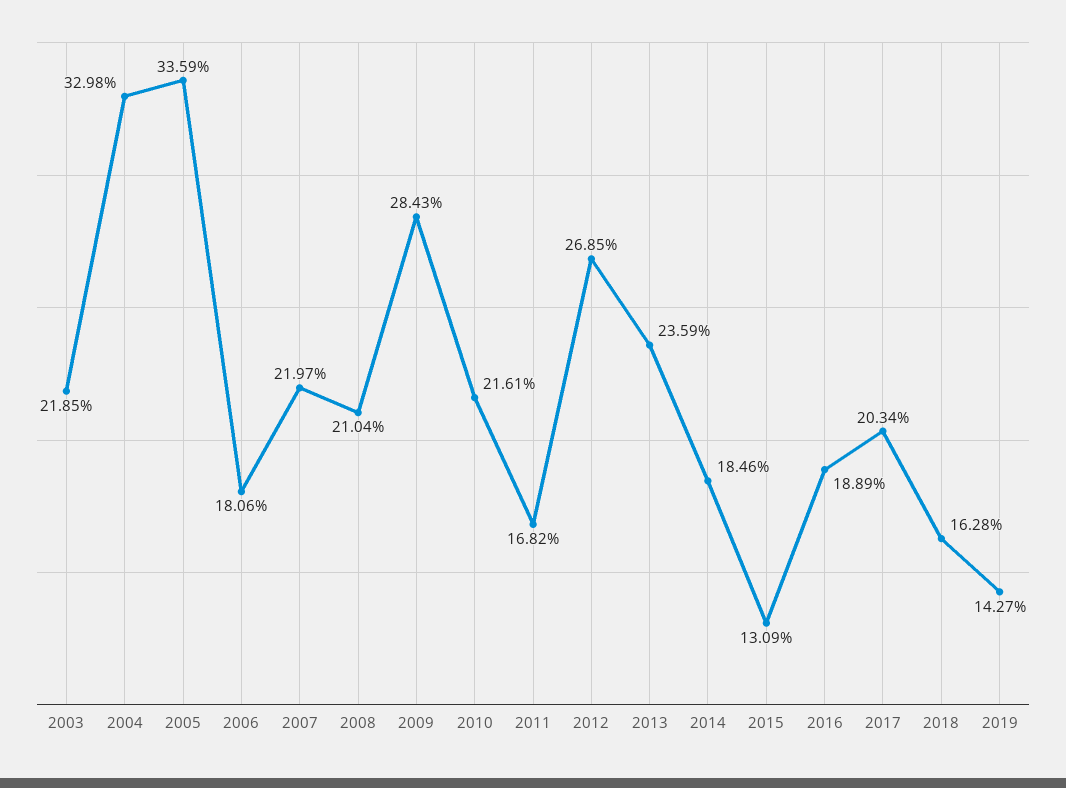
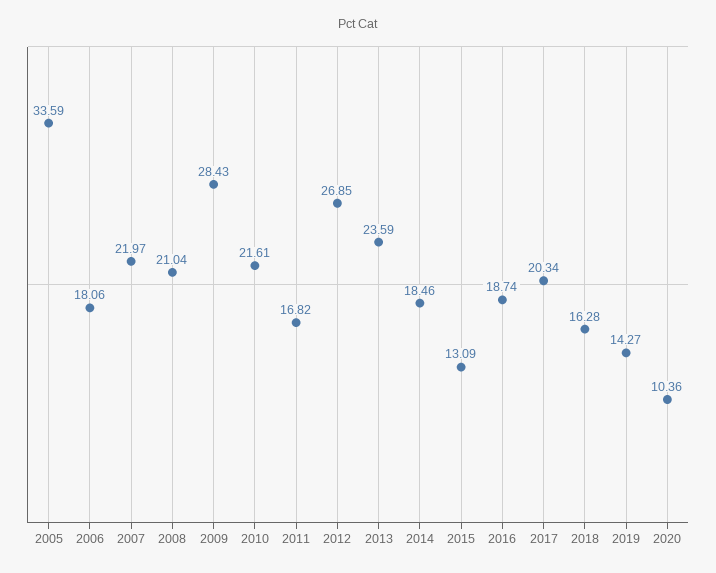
2003: 21.85 -> none
2004: 32.98 -> none
2016: 18.89 -> 18.74
2020: none -> 10.36

